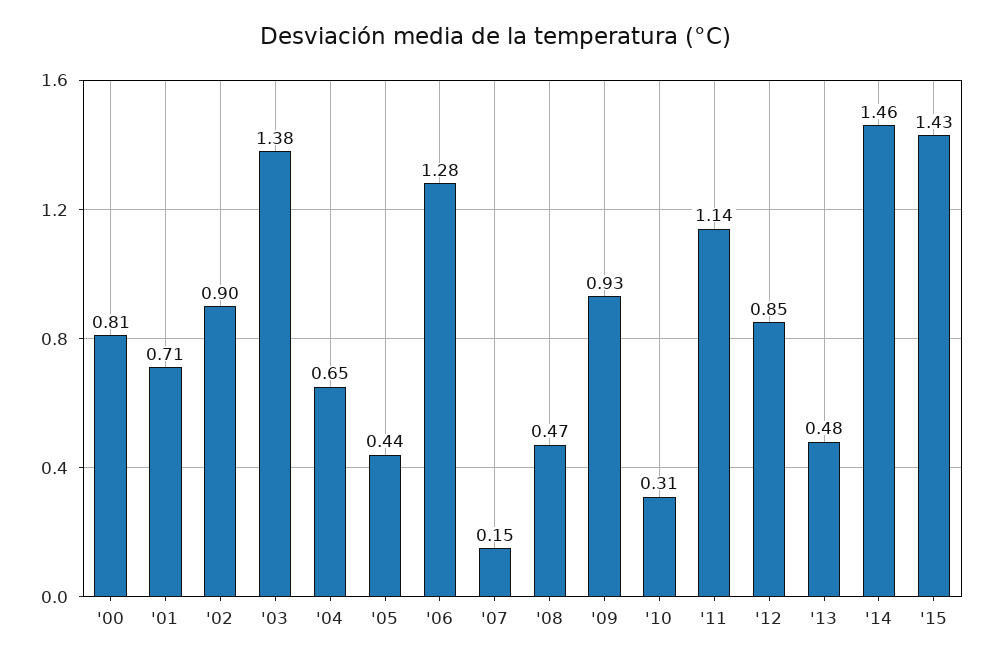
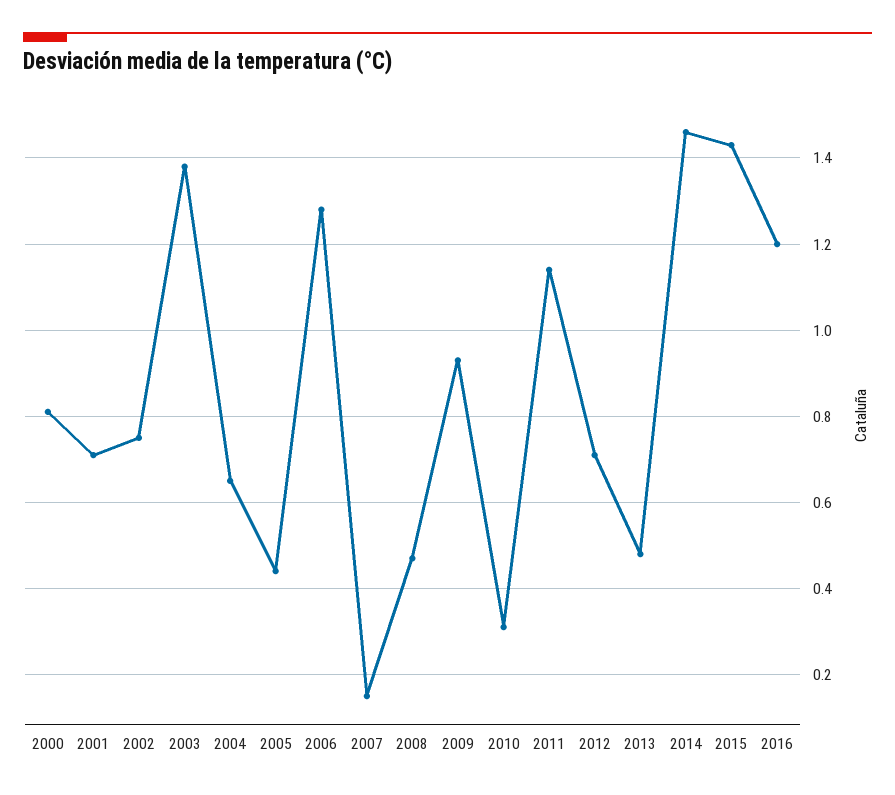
'02: 0.9 -> 0.75
'12: 0.85 -> 0.7
2016: none -> 1.2

